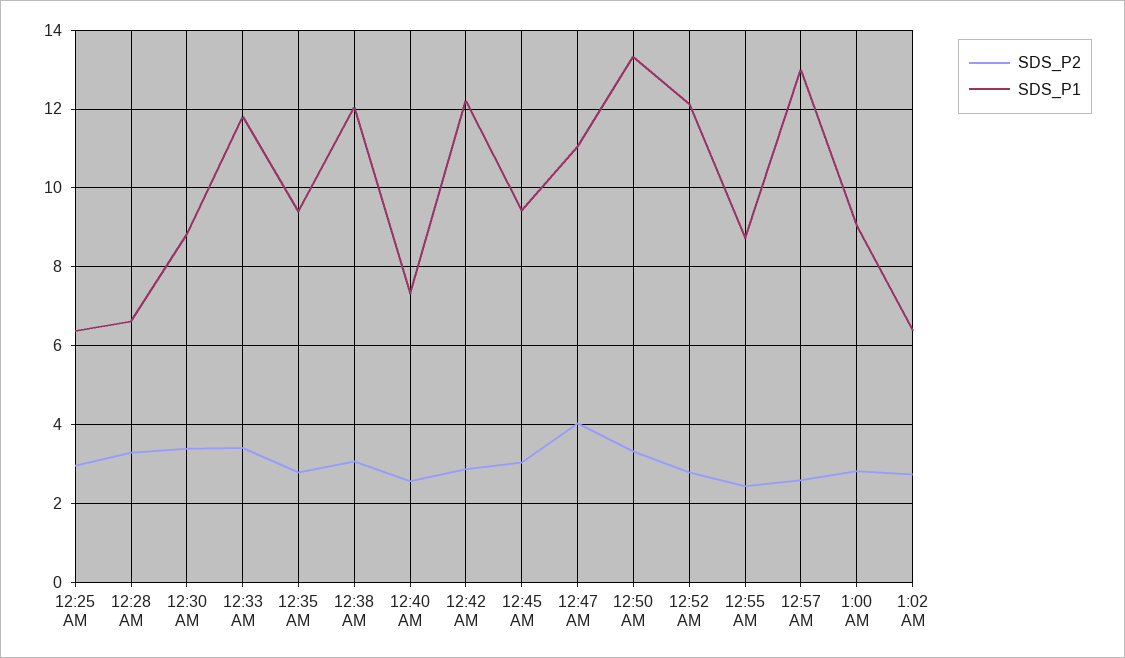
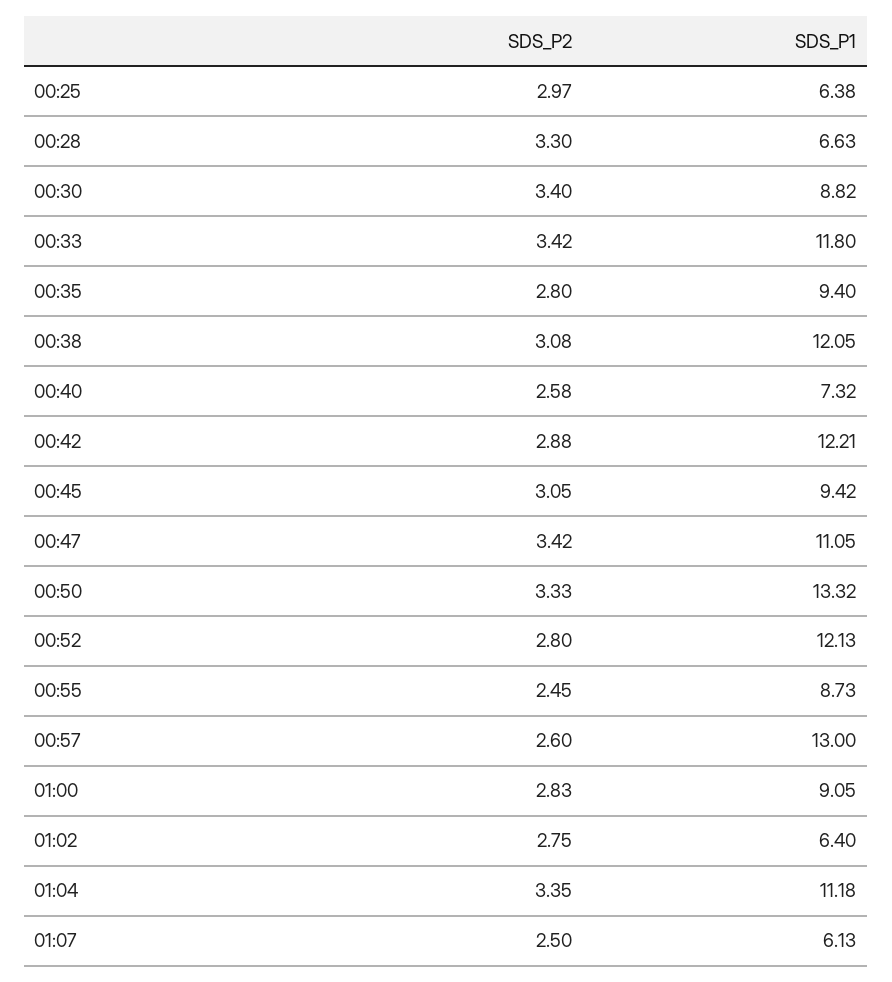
SDS_P2, 12:47 AM: 4 -> 3.42
SDS_P2, 01:04: none -> 3.35
SDS_P1, 01:04: none -> 11.18
SDS_P2, 01:07: none -> 2.5
SDS_P1, 01:07: none -> 6.13

